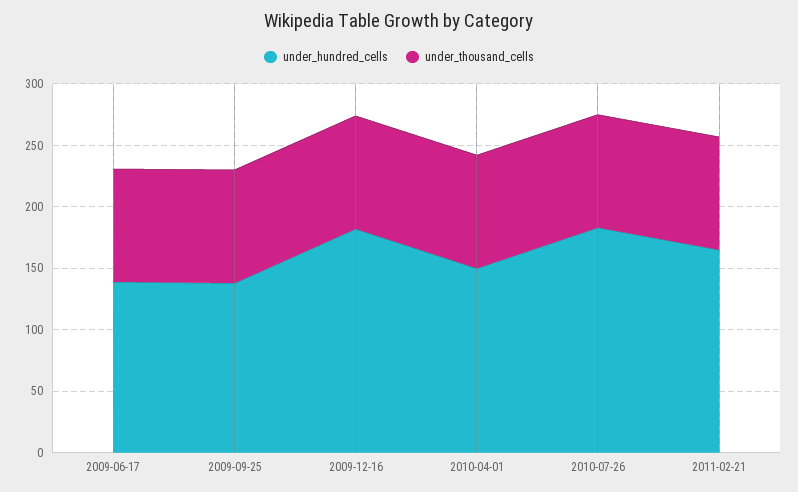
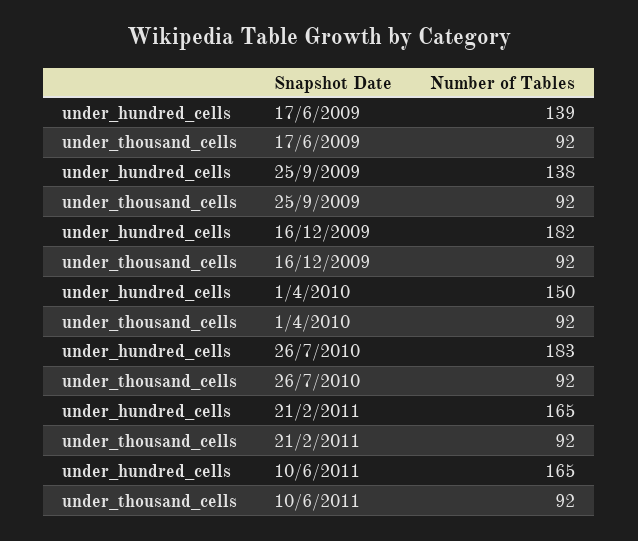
under_hundred_cells, 10/6/2011: none -> 165
under_thousand_cells, 10/6/2011: none -> 92

